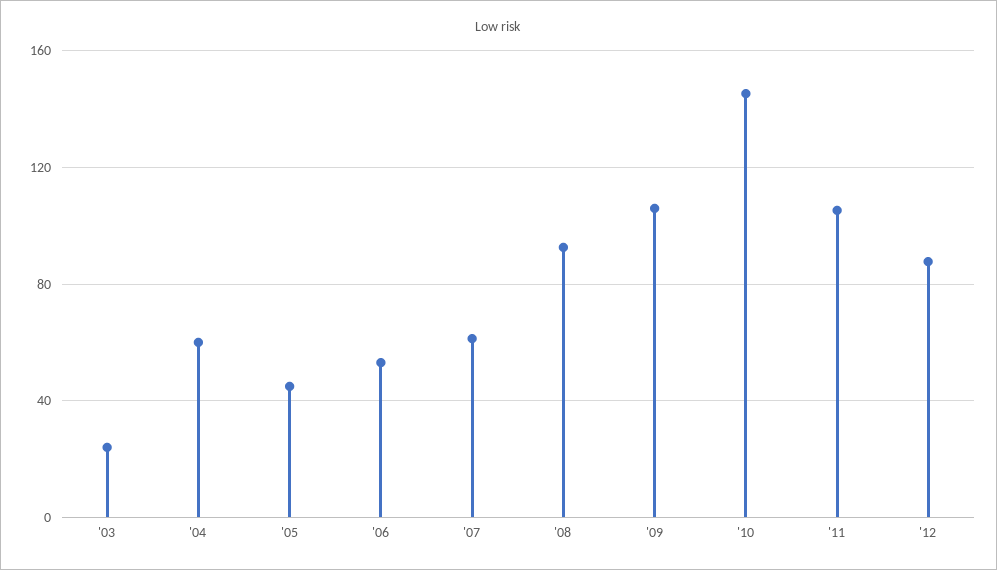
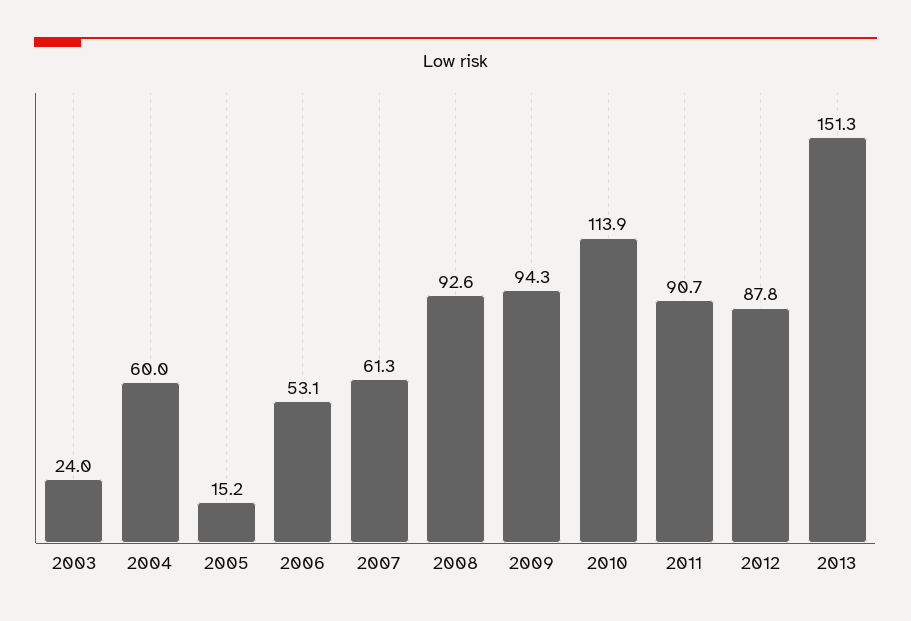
'05: 45 -> 15.2
'09: 105 -> 94.3
'10: 145 -> 113.9
'11: 105 -> 90.7
2013: none -> 151.3

